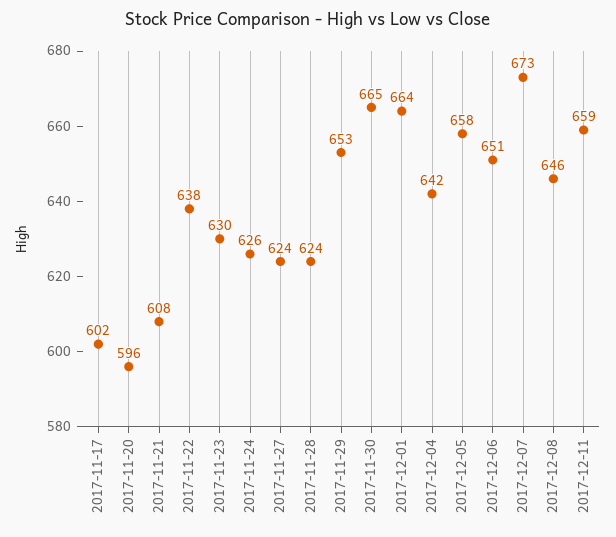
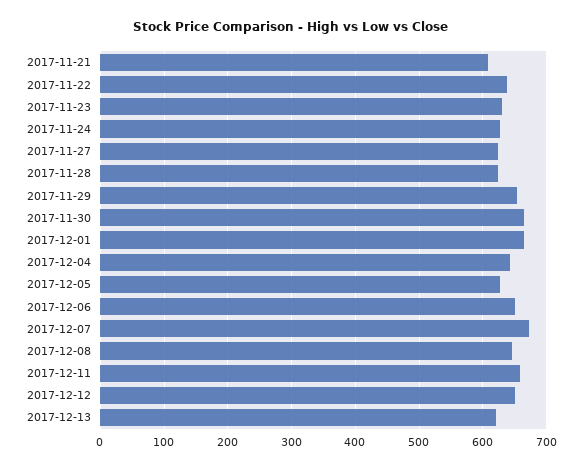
2017-11-17: 602 -> none
2017-11-20: 596 -> none
2017-12-05: 658 -> 630
2017-12-12: none -> 650
2017-12-13: none -> 620

